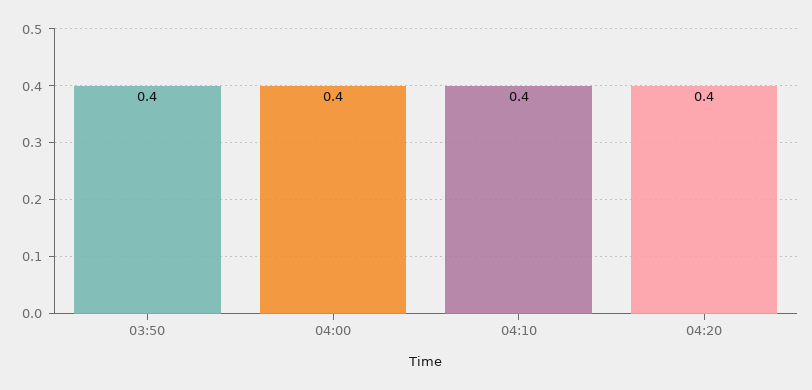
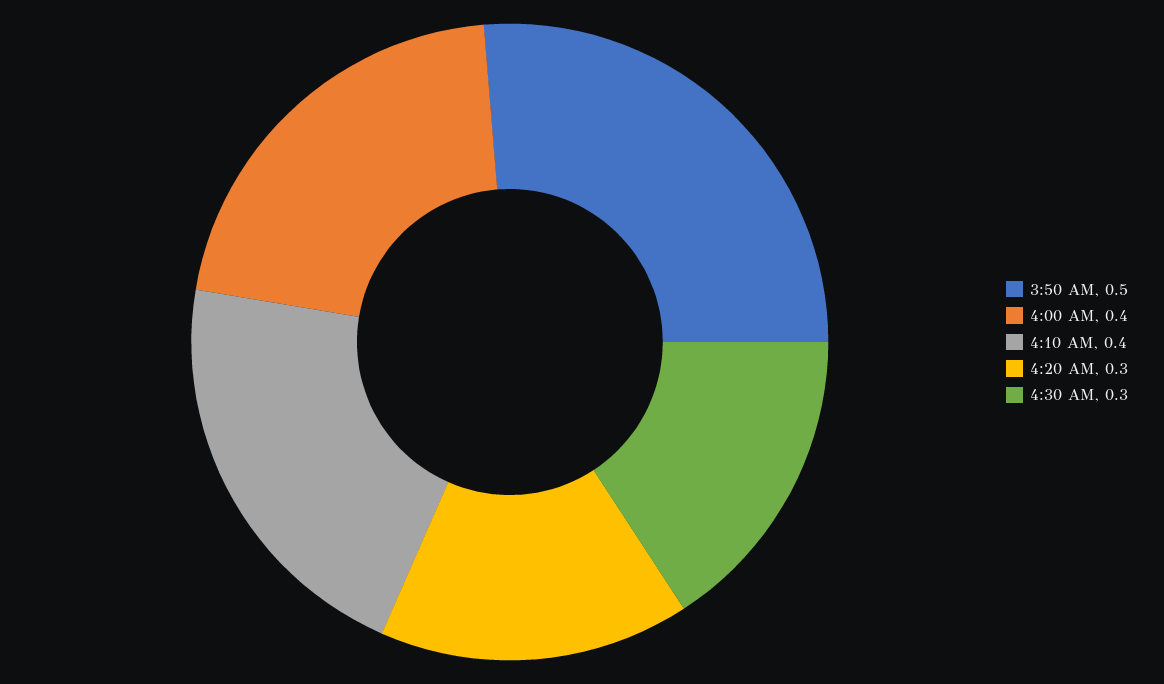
03:50: 0.4 -> 0.5
04:20: 0.4 -> 0.3
4:30 AM: none -> 0.3

